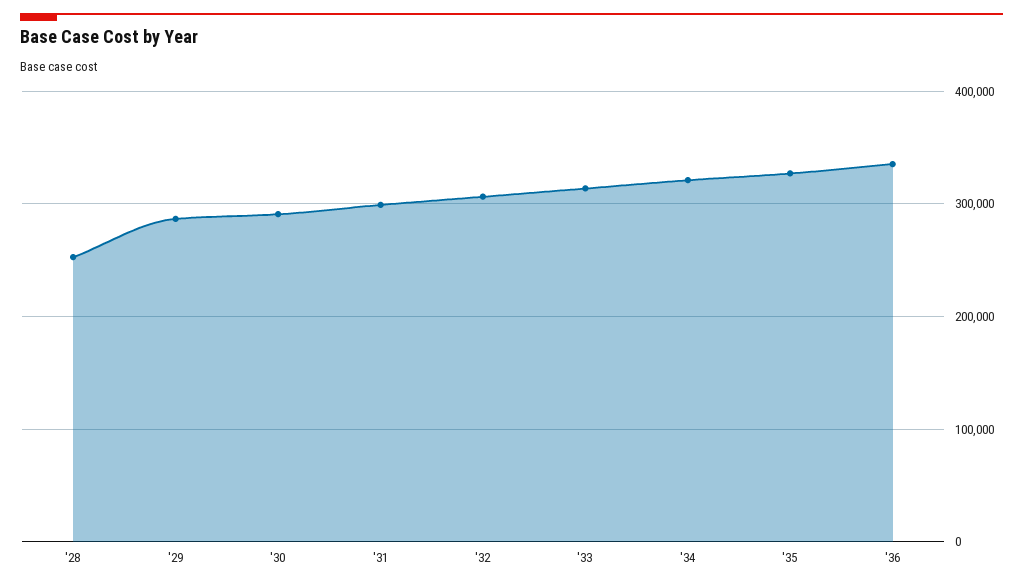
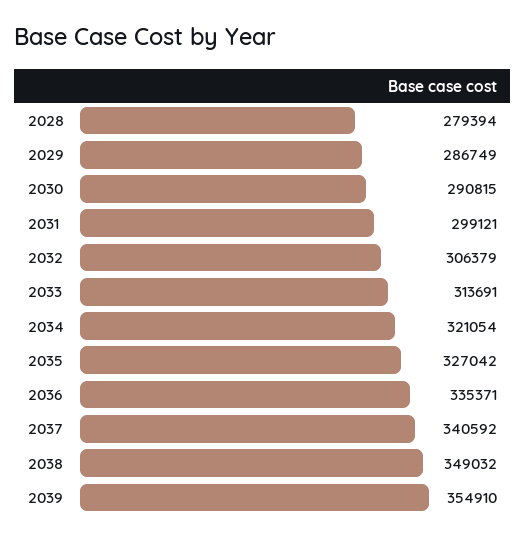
'28: 250000 -> 279394
2037: none -> 340592
2038: none -> 349032
2039: none -> 354910

